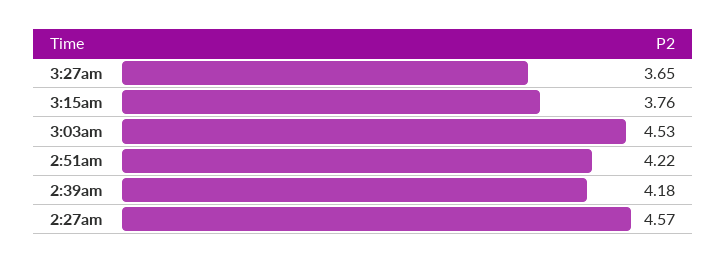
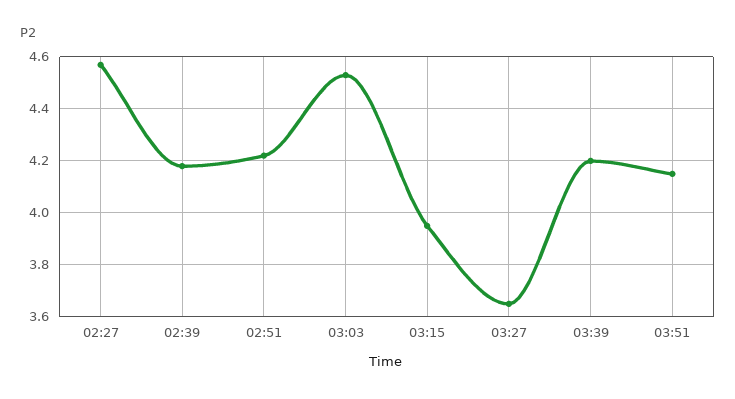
3:15am: 3.76 -> 3.95
03:39: none -> 4.2
03:51: none -> 4.15

